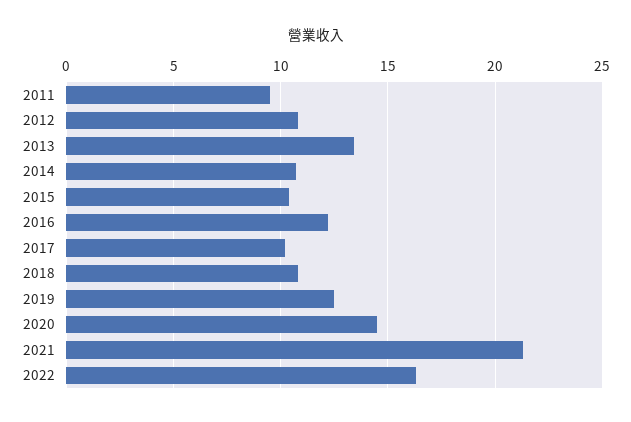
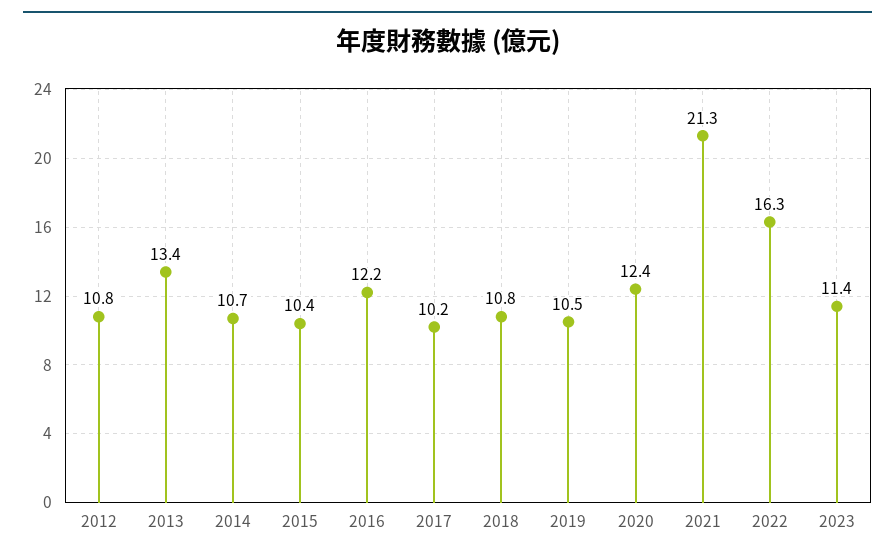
2011: 9.5 -> none
2019: 12.5 -> 10.5
2020: 14.5 -> 12.4
2023: none -> 11.4

